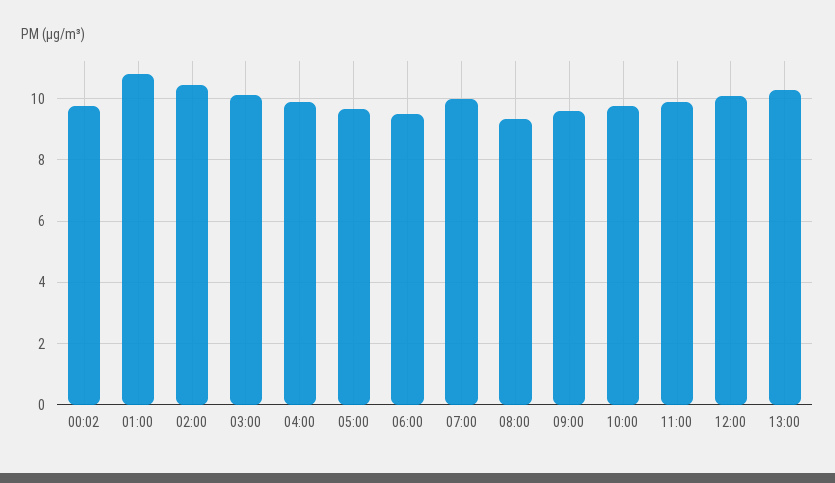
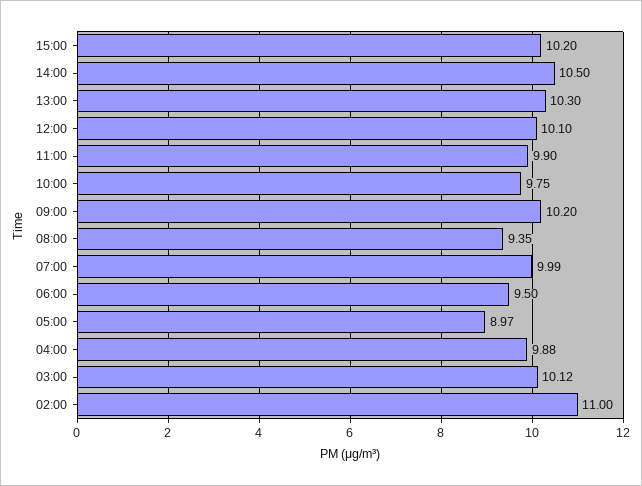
00:02: 9.8 -> none
01:00: 10.8 -> none
02:00: 10.4 -> 11
05:00: 9.6 -> 8.97
09:00: 9.6 -> 10.2
15:00: none -> 10.2
14:00: none -> 10.5

